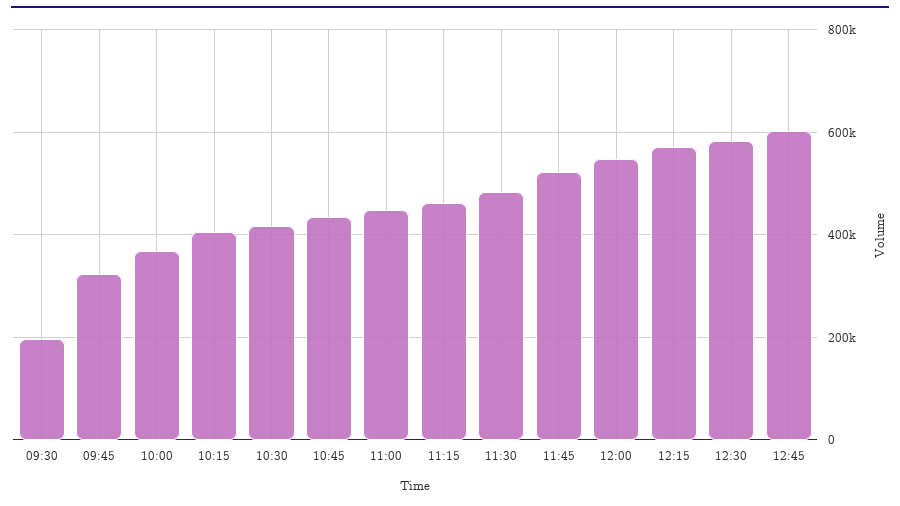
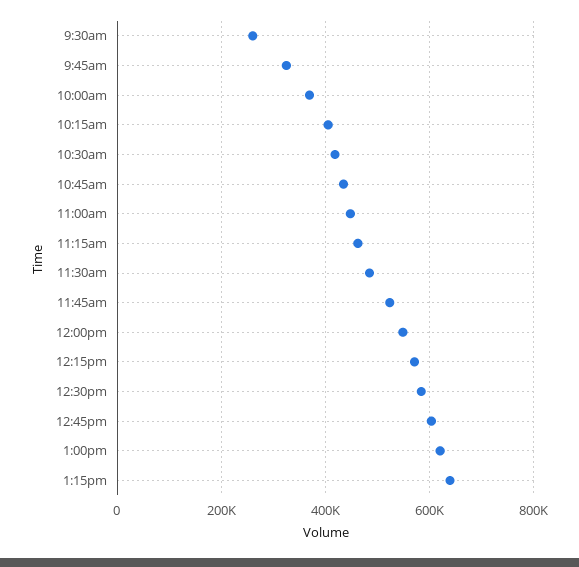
09:30: 200000 -> 260000
1:00pm: none -> 620000
1:15pm: none -> 640000

